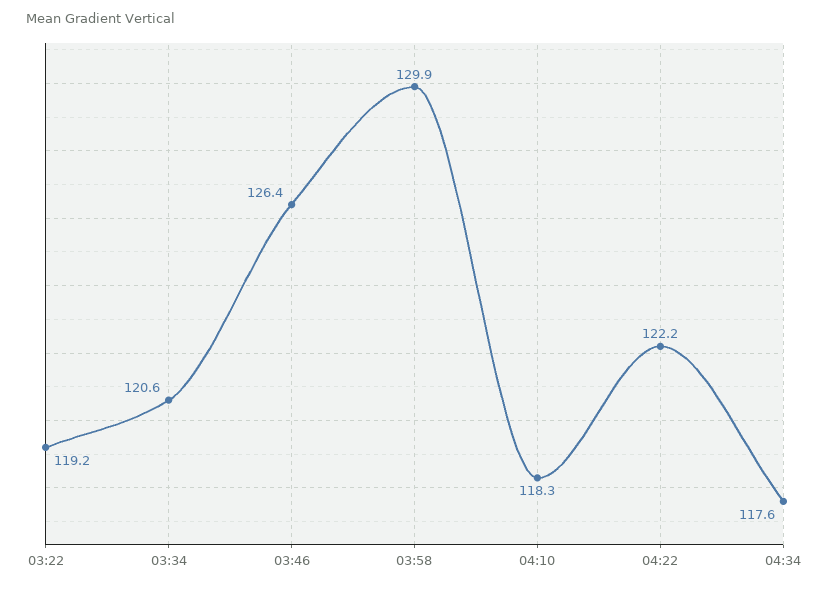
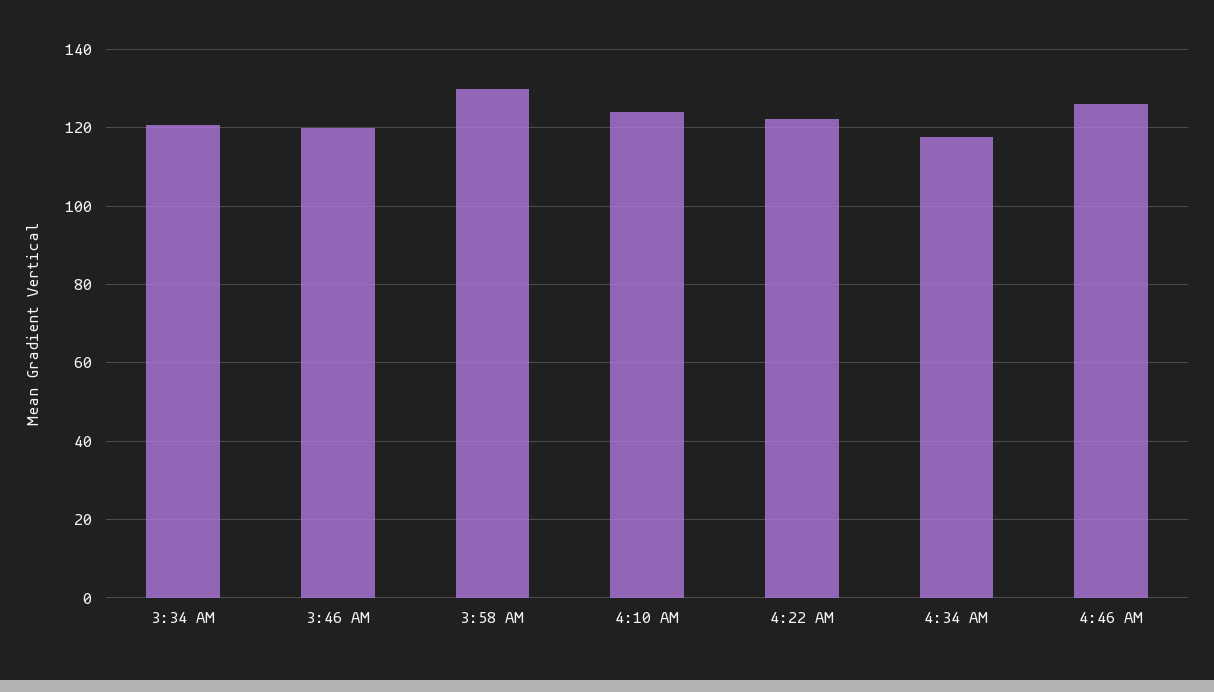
03:22: 119.2 -> none
03:46: 126.4 -> 120
04:10: 118.3 -> 124
4:46 AM: none -> 126

